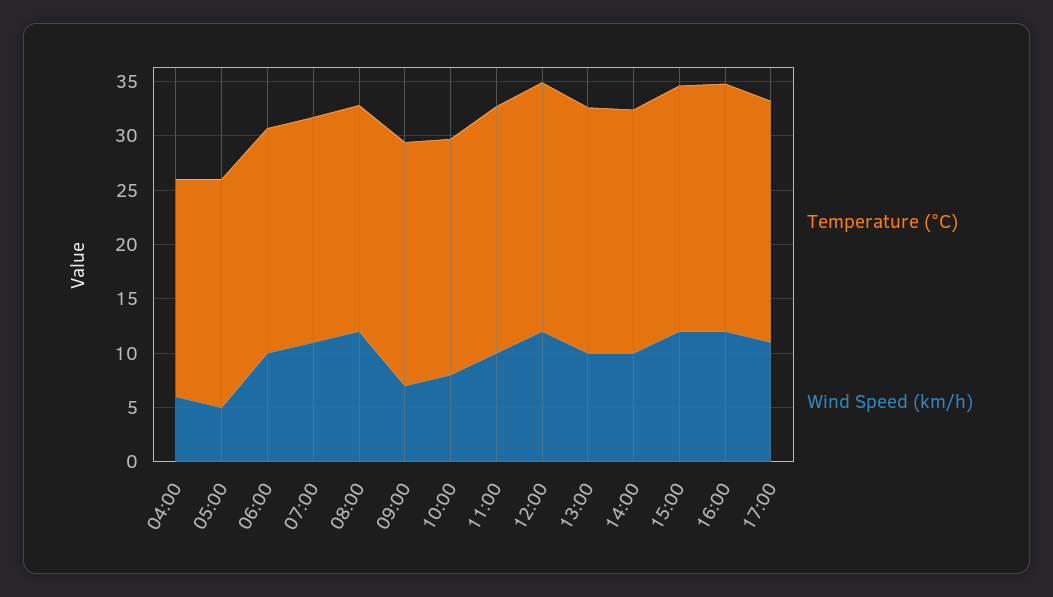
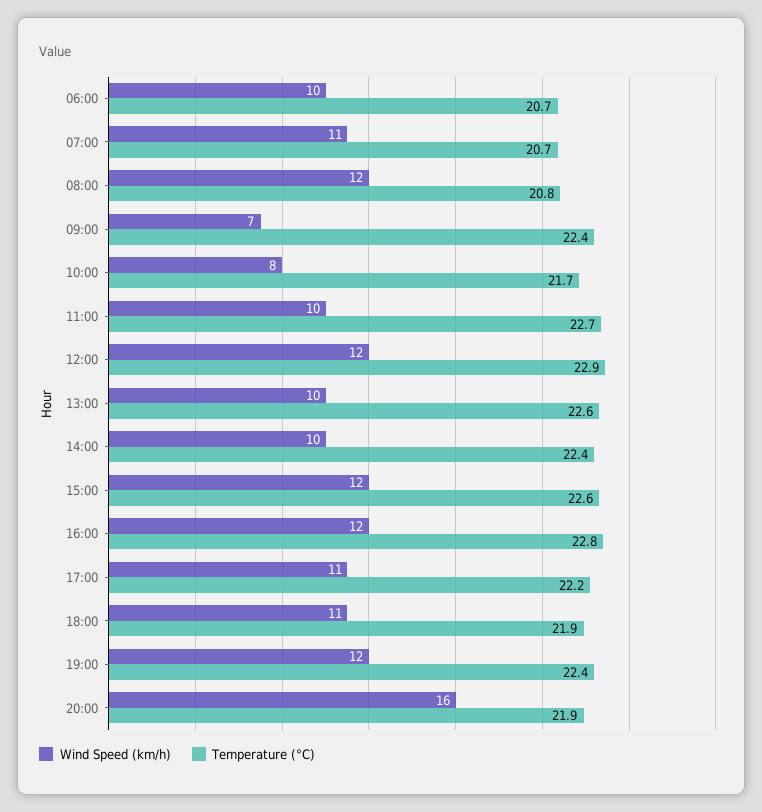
Temperature (°C), 04:00: 20 -> none
Wind Speed (km/h), 04:00: 6 -> none
Temperature (°C), 05:00: 21 -> none
Wind Speed (km/h), 05:00: 5 -> none
Wind Speed (km/h), 18:00: none -> 11
Temperature (°C), 18:00: none -> 21.9
Wind Speed (km/h), 19:00: none -> 12
Temperature (°C), 19:00: none -> 22.4
Wind Speed (km/h), 20:00: none -> 16
Temperature (°C), 20:00: none -> 21.9

